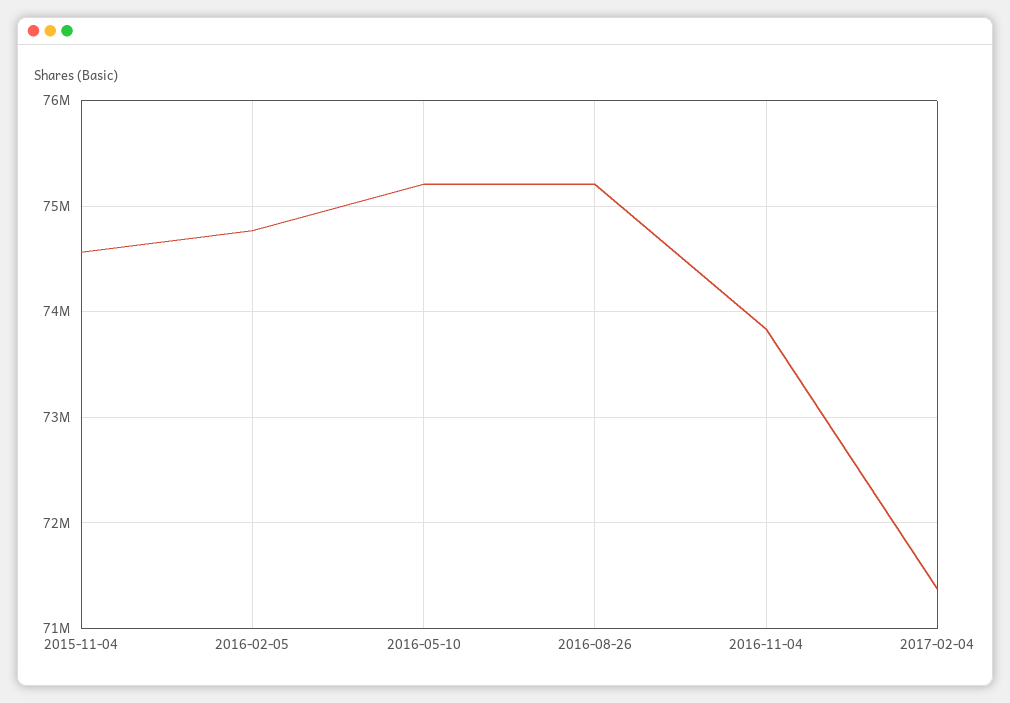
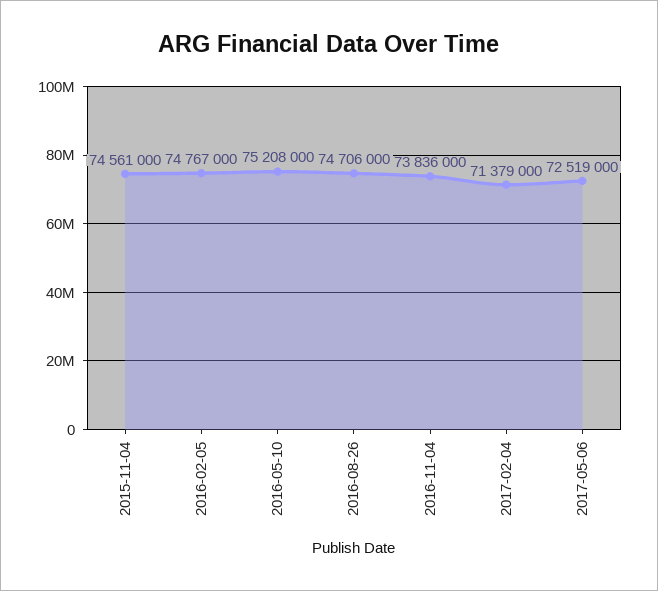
2016-08-26: 75200000 -> 74706000
2017-05-06: none -> 72519000

